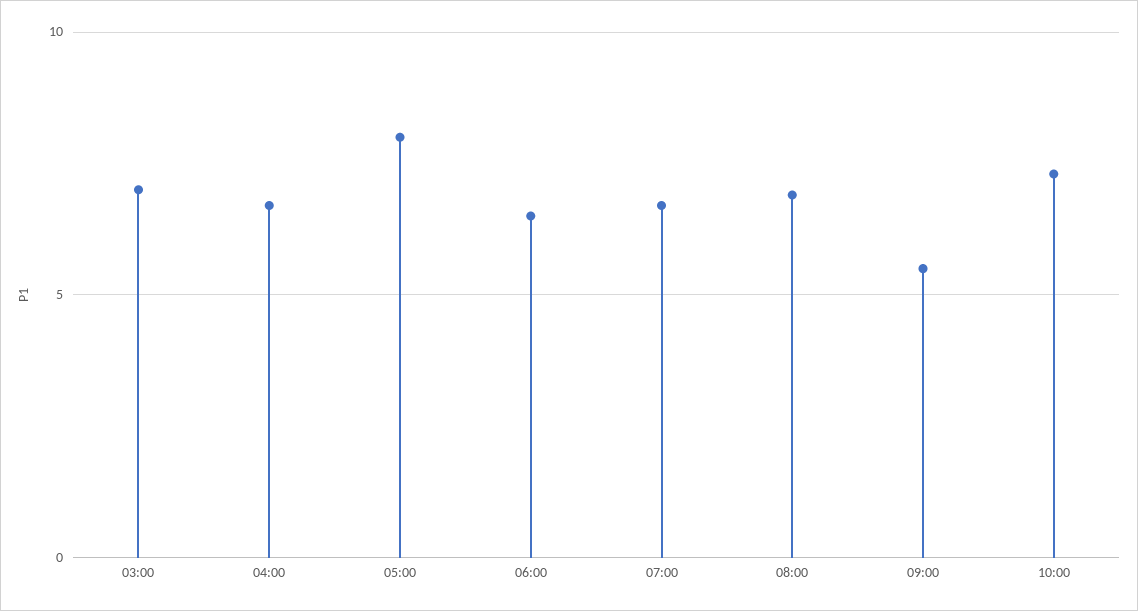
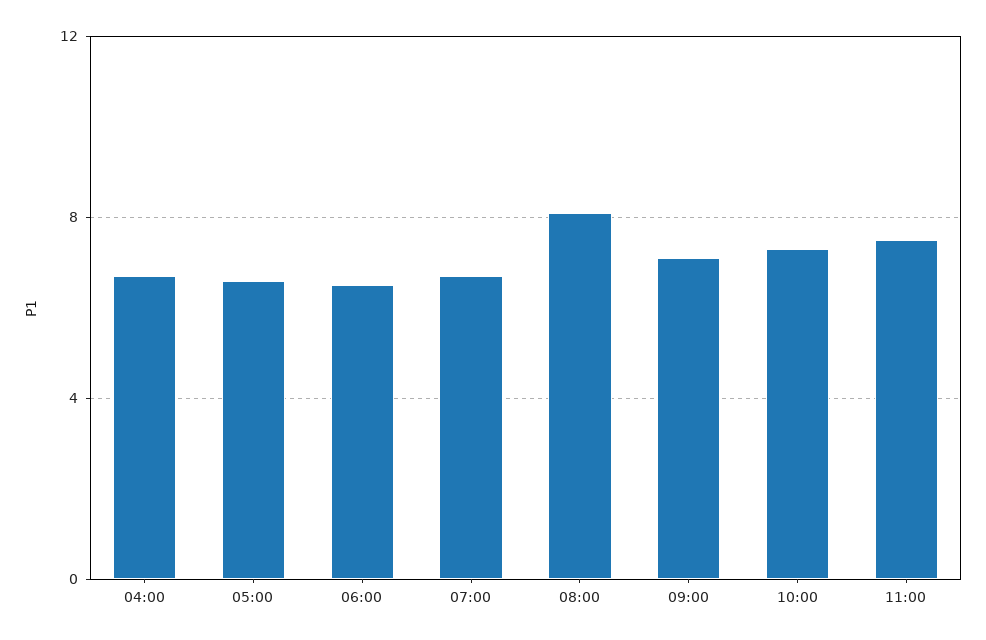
03:00: 7 -> none
05:00: 8 -> 6.5
08:00: 7 -> 8
09:00: 5.5 -> 7
11:00: none -> 7.5

